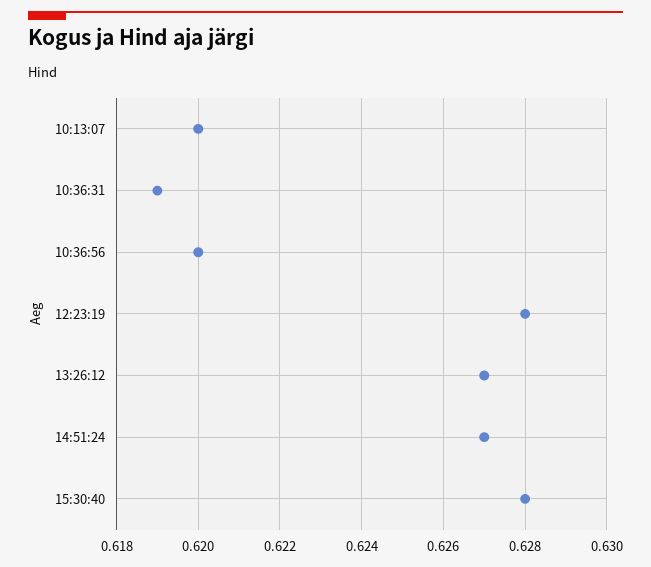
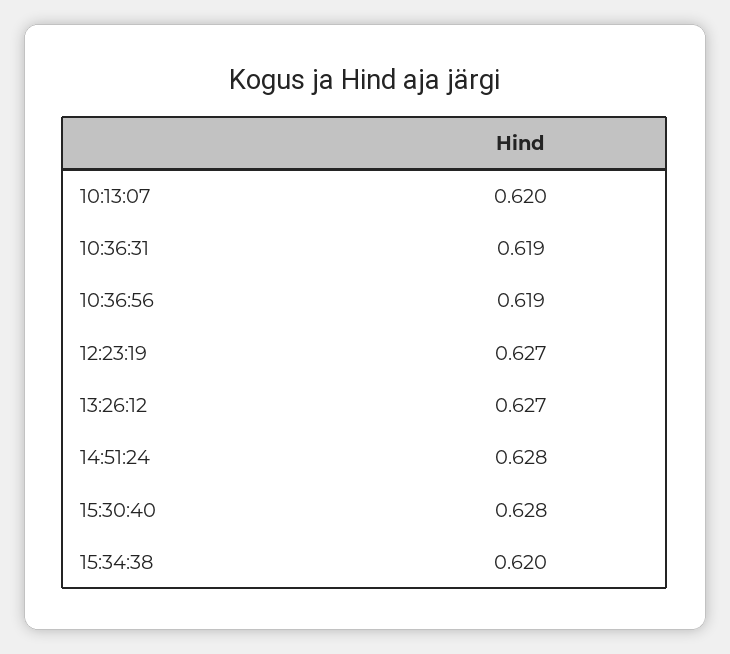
10:36:56: 0.62 -> 0.619
12:23:19: 0.628 -> 0.627
14:51:24: 0.627 -> 0.628
15:34:38: none -> 0.62

